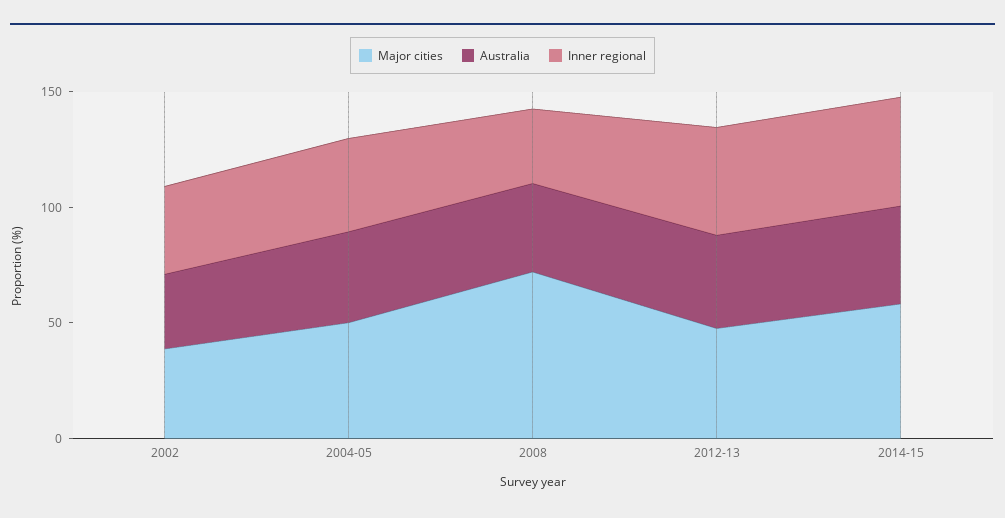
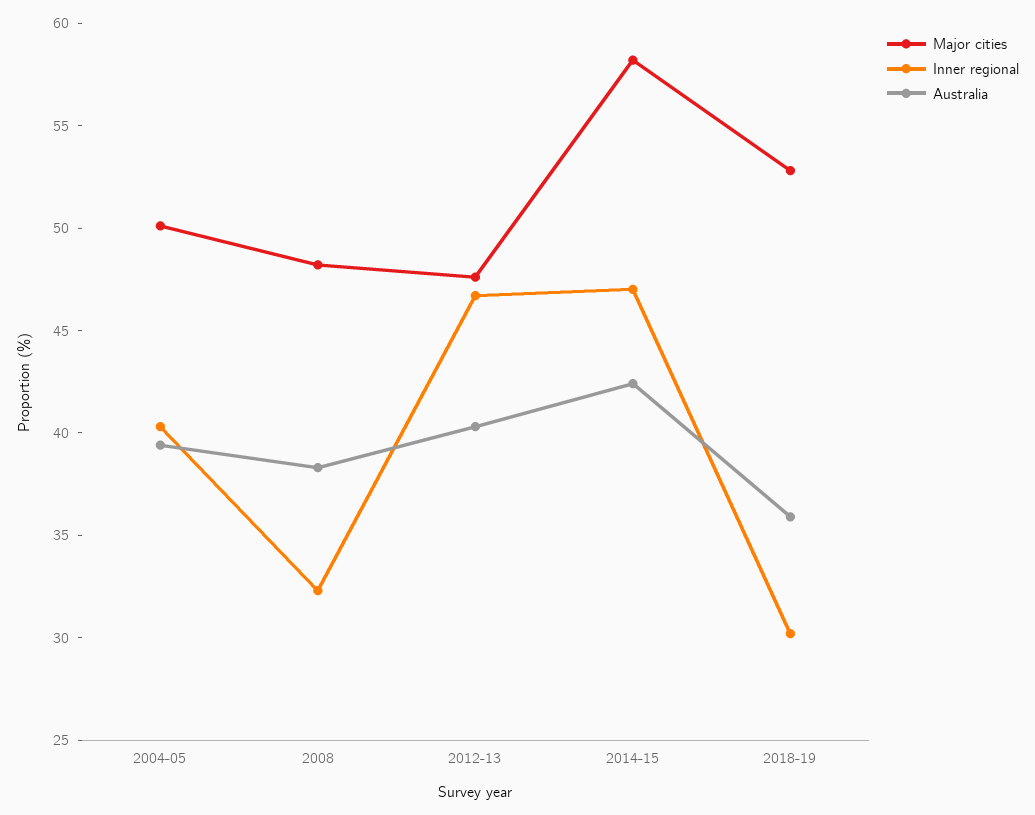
Major cities, 2002: 40 -> none
Australia, 2002: 30 -> none
Inner regional, 2002: 40 -> none
Major cities, 2008: 70 -> 48
Major cities, 2018-19: none -> 53
Inner regional, 2018-19: none -> 30
Australia, 2018-19: none -> 36

